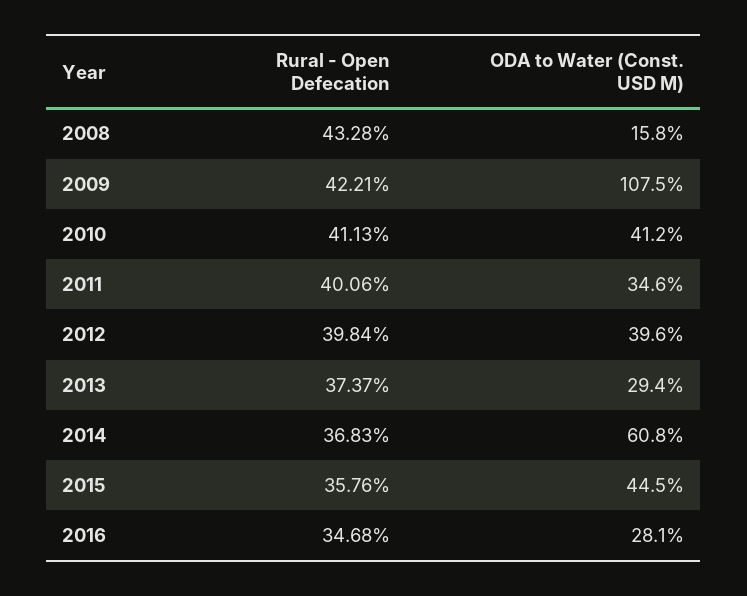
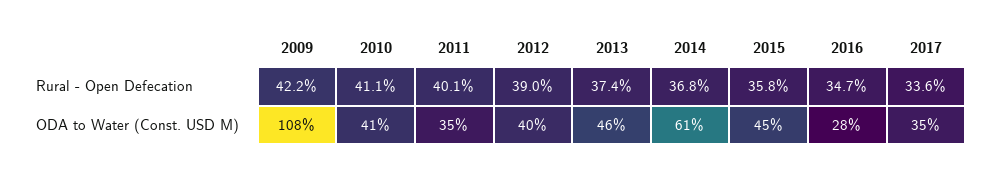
Rural - Open Defecation, 2008: 43.28 -> none
ODA to Water (Const. USD M), 2008: 15.8 -> none
Rural - Open Defecation, 2012: 39.84 -> 39
ODA to Water (Const. USD M), 2013: 29.4 -> 46
Rural - Open Defecation, 2017: none -> 33.6
ODA to Water (Const. USD M), 2017: none -> 35

